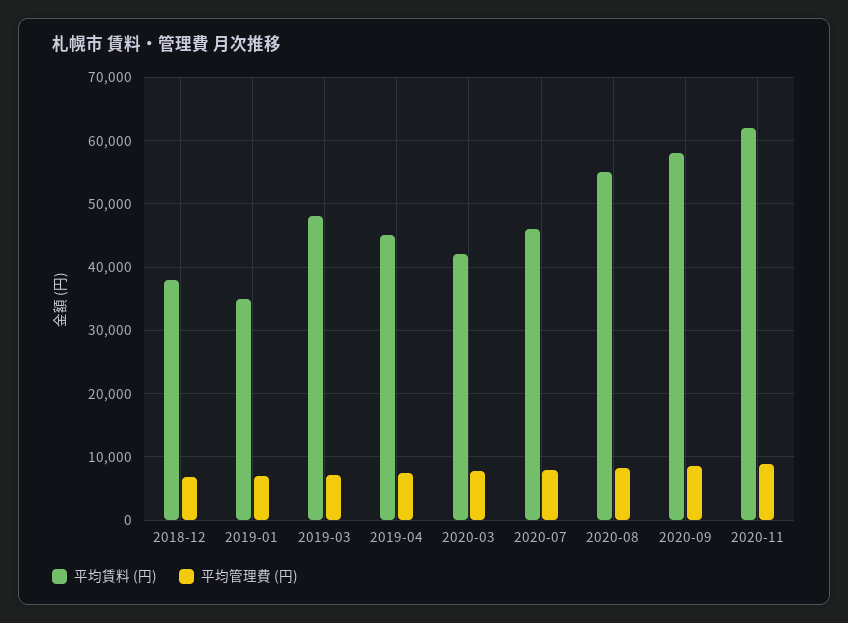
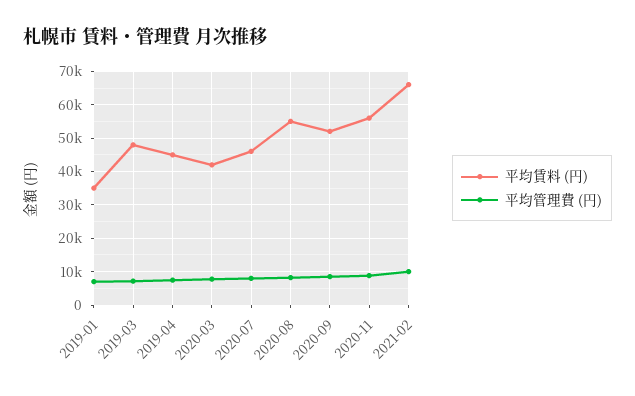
平均賃料 (円), 2018-12: 38000 -> none
平均管理費 (円), 2018-12: 7000 -> none
平均賃料 (円), 2020-09: 58000 -> 52000
平均賃料 (円), 2020-11: 62000 -> 56000
平均賃料 (円), 2021-02: none -> 66000
平均管理費 (円), 2021-02: none -> 10000

